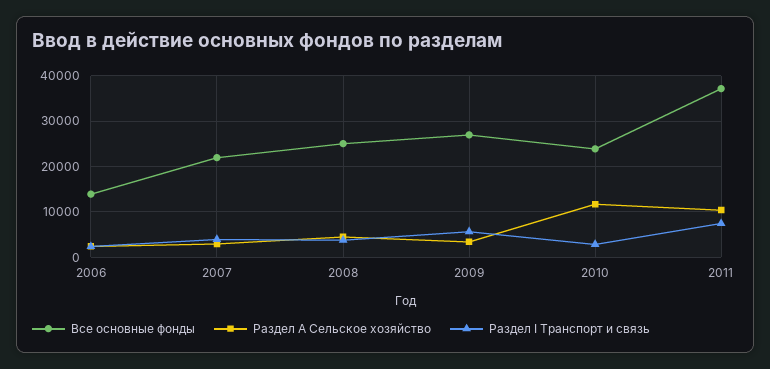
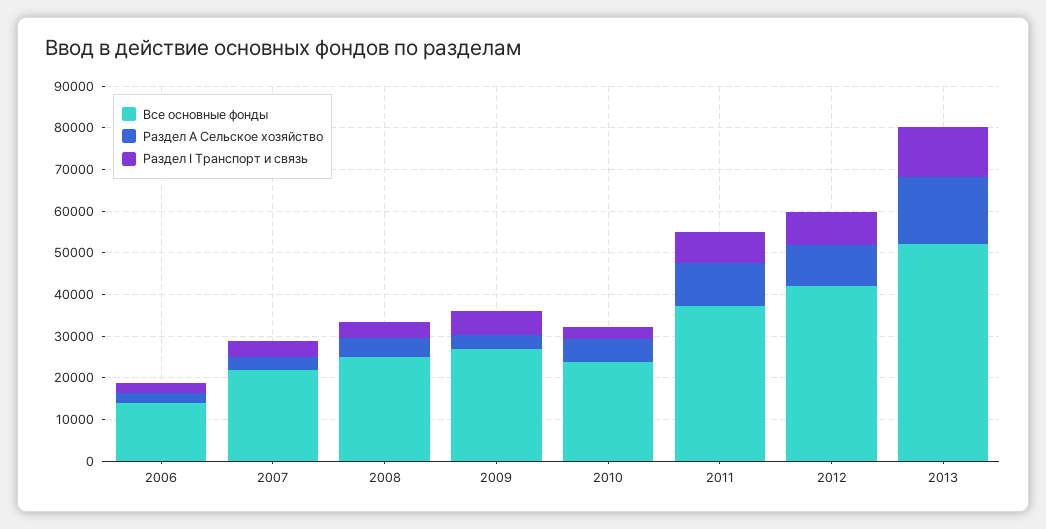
Раздел А Сельское хозяйство, 2010: 12000 -> 6000
Все основные фонды, 2012: none -> 42000
Раздел А Сельское хозяйство, 2012: none -> 10000
Раздел I Транспорт и связь, 2012: none -> 8000
Все основные фонды, 2013: none -> 52000
Раздел А Сельское хозяйство, 2013: none -> 16000
Раздел I Транспорт и связь, 2013: none -> 12000

